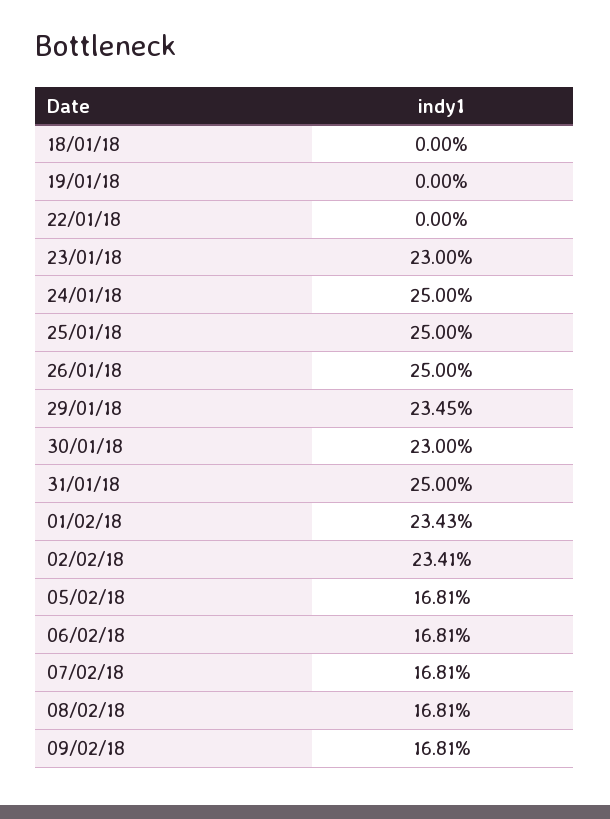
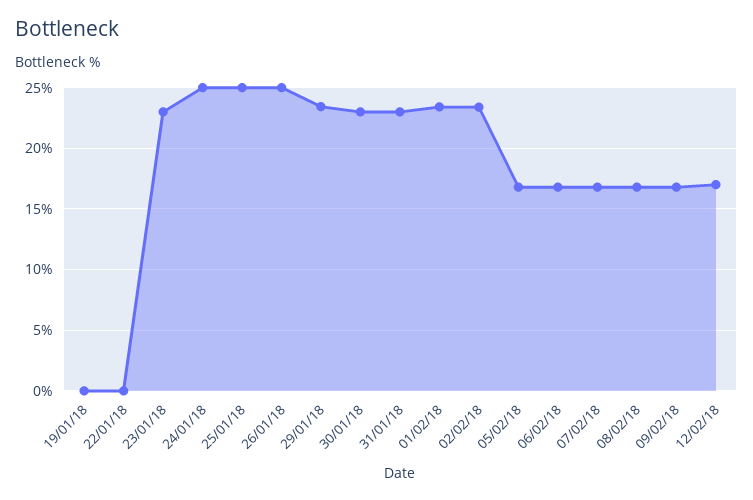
18/01/18: 0 -> none
31/01/18: 25 -> 23
12/02/18: none -> 17

